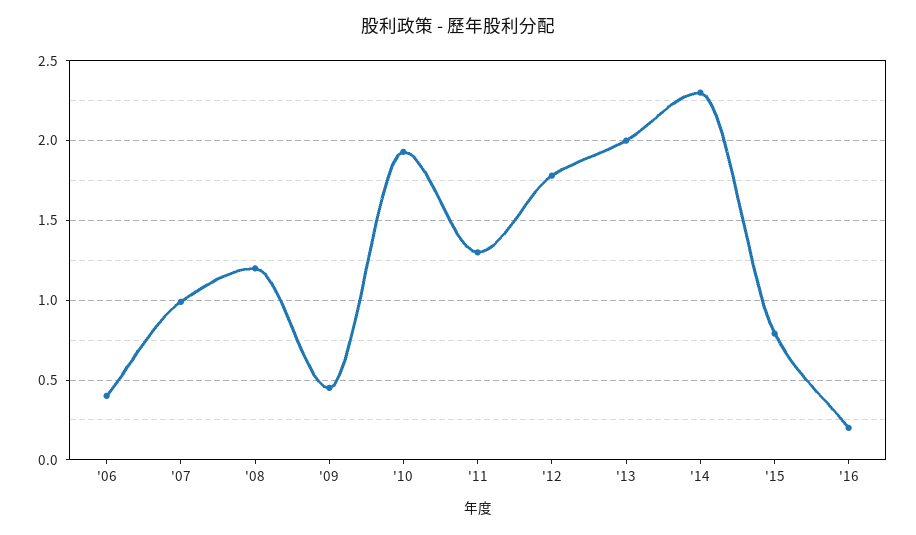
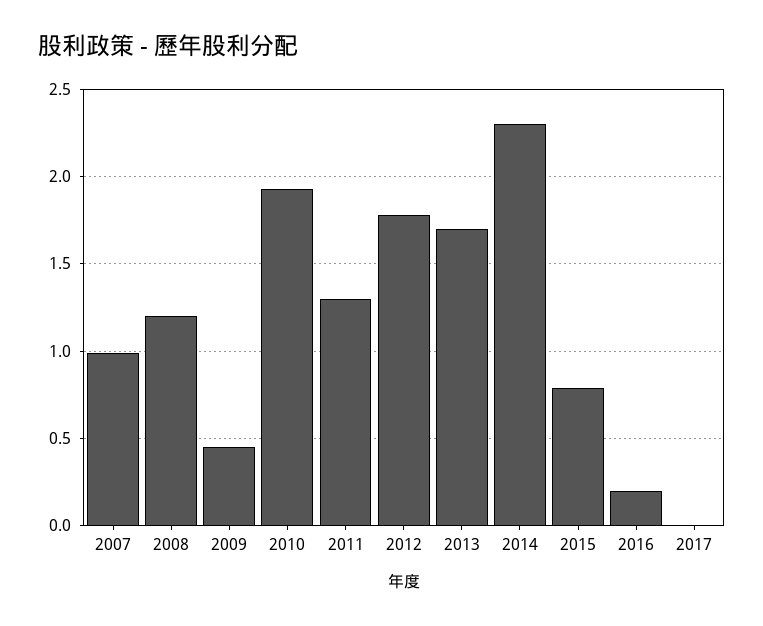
'06: 0.4 -> none
'13: 2 -> 1.7
2017: none -> 0

